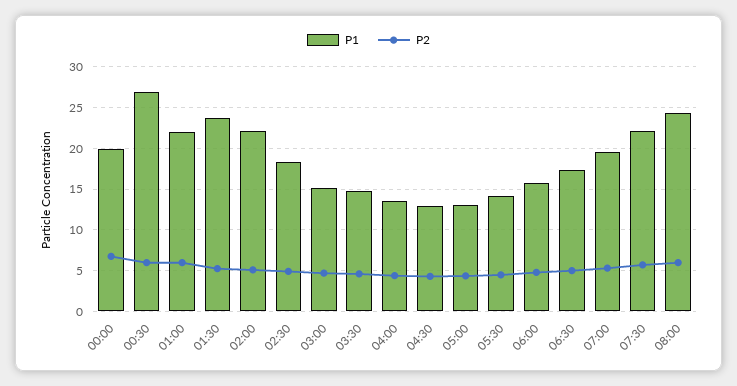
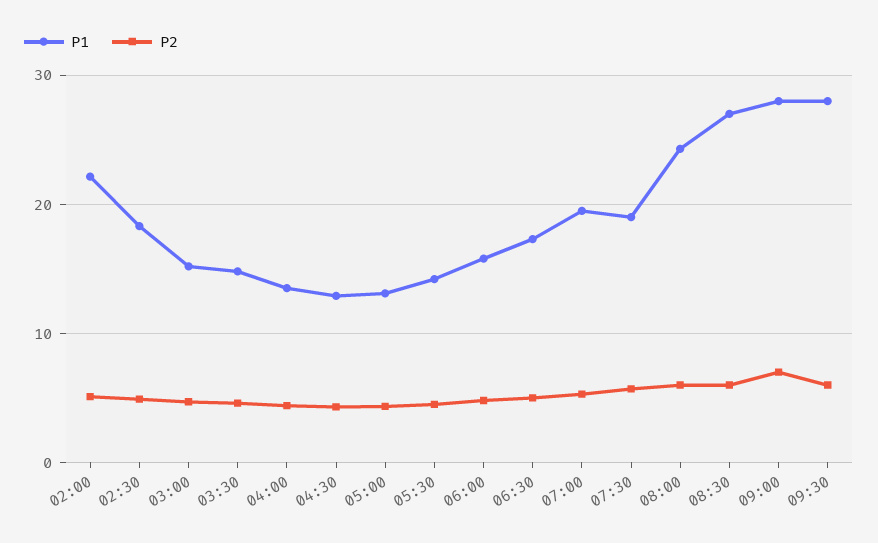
P1, 00:00: 20 -> none
P2, 00:00: 7 -> none
P1, 00:30: 27 -> none
P2, 00:30: 6 -> none
P1, 01:00: 22 -> none
P2, 01:00: 6 -> none
P1, 01:30: 24 -> none
P2, 01:30: 5 -> none
P1, 07:30: 22 -> 19
P1, 08:30: none -> 27
P2, 08:30: none -> 6
P1, 09:00: none -> 28
P2, 09:00: none -> 7
P1, 09:30: none -> 28
P2, 09:30: none -> 6

